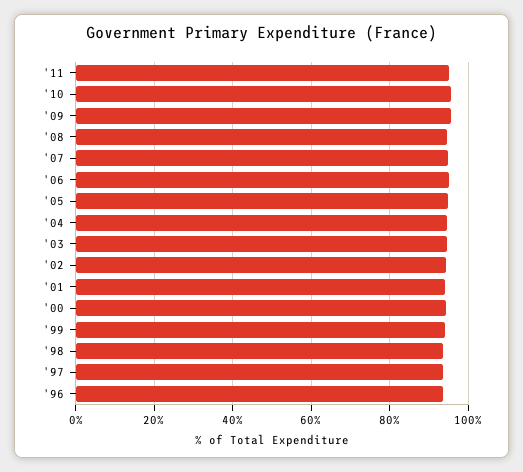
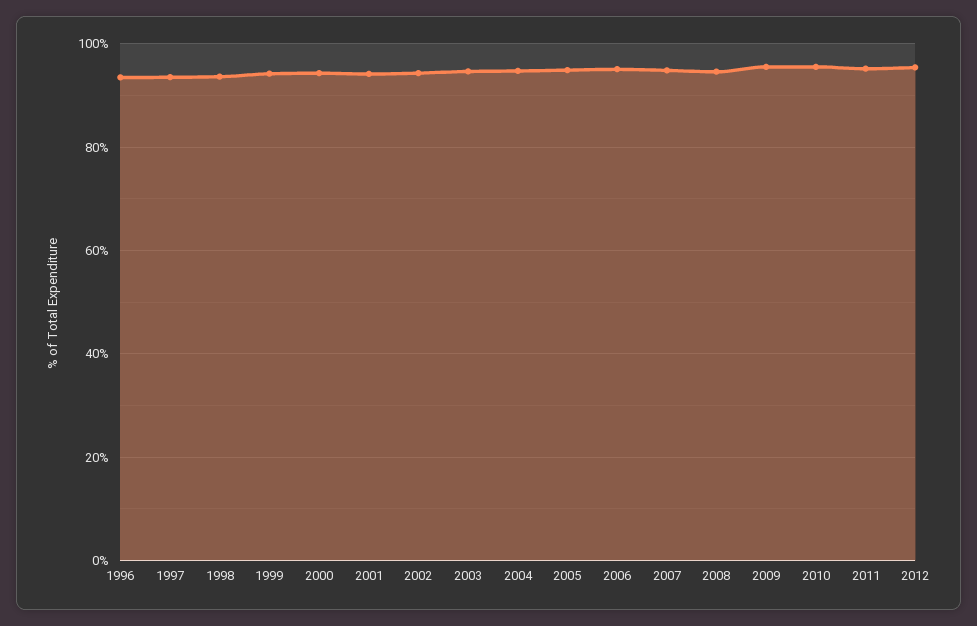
2012: none -> 96

